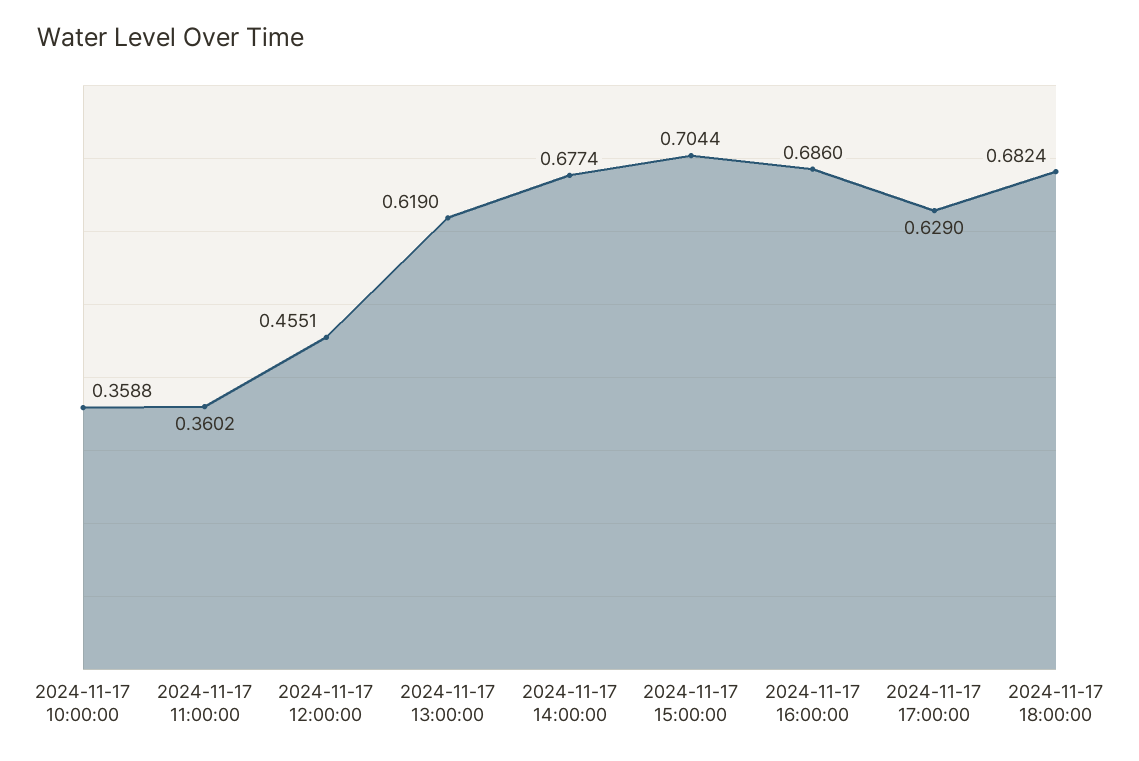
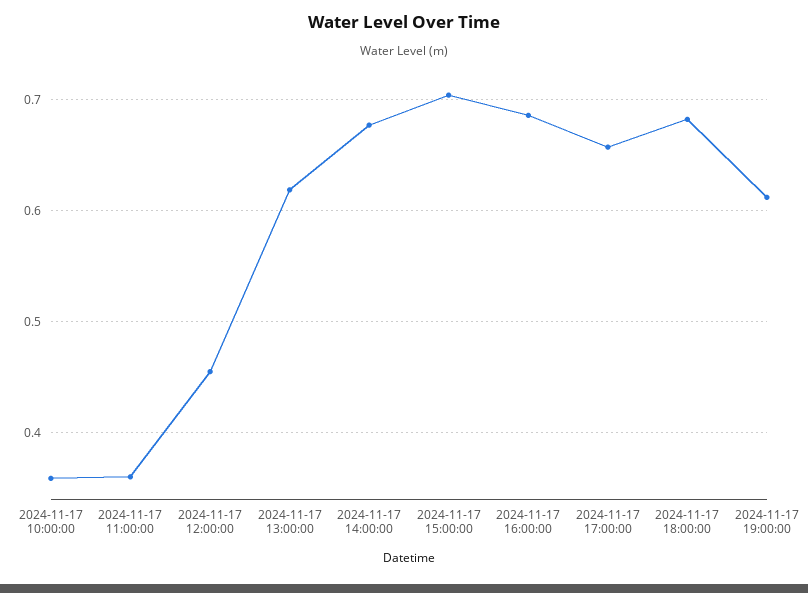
2024-11-17 17:00:00: 0.629 -> 0.66
2024-11-17 19:00:00: none -> 0.61

